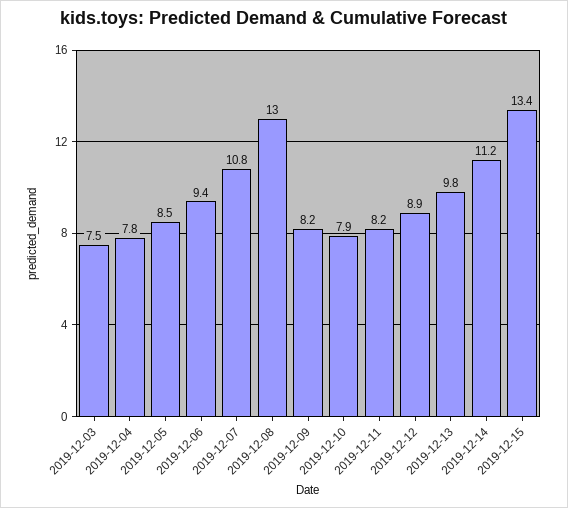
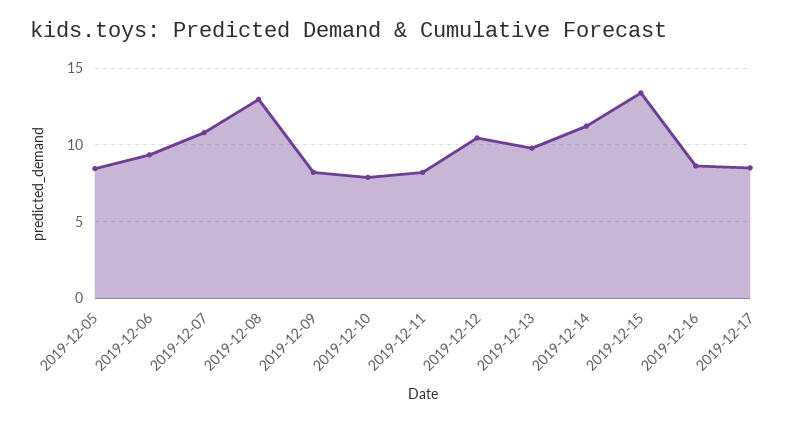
2019-12-03: 7.5 -> none
2019-12-04: 7.8 -> none
2019-12-12: 8.9 -> 10.5
2019-12-16: none -> 8.5
2019-12-17: none -> 8.5

